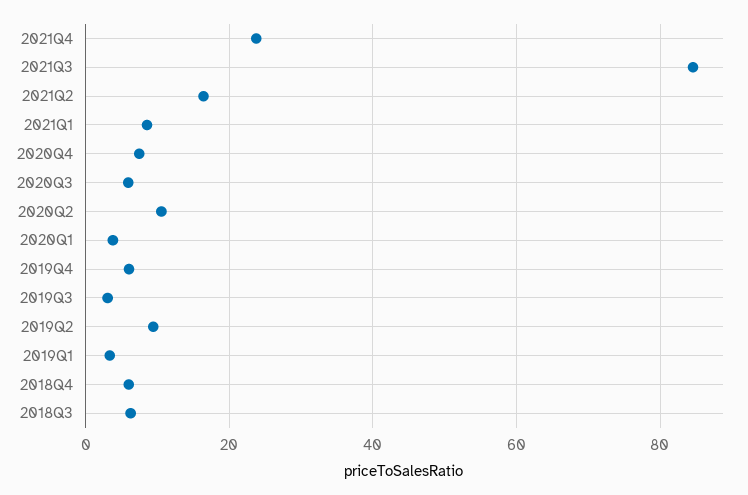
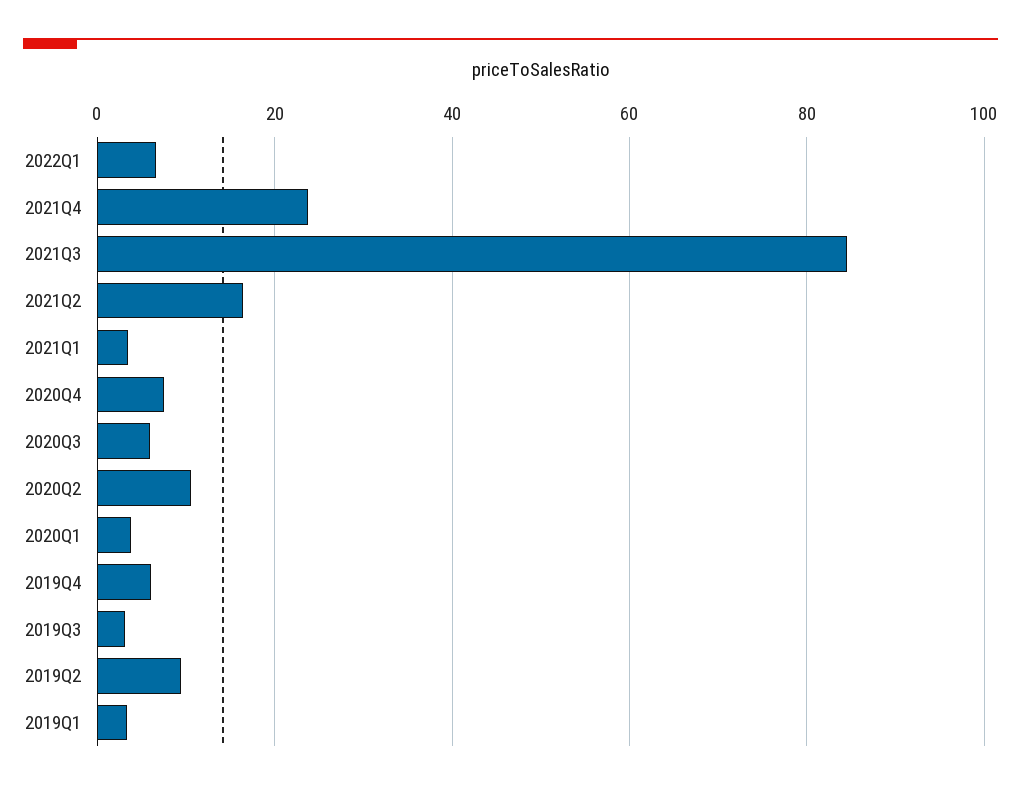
2021Q1: 8 -> 4
2018Q4: 6 -> none
2018Q3: 6 -> none
2022Q1: none -> 6

